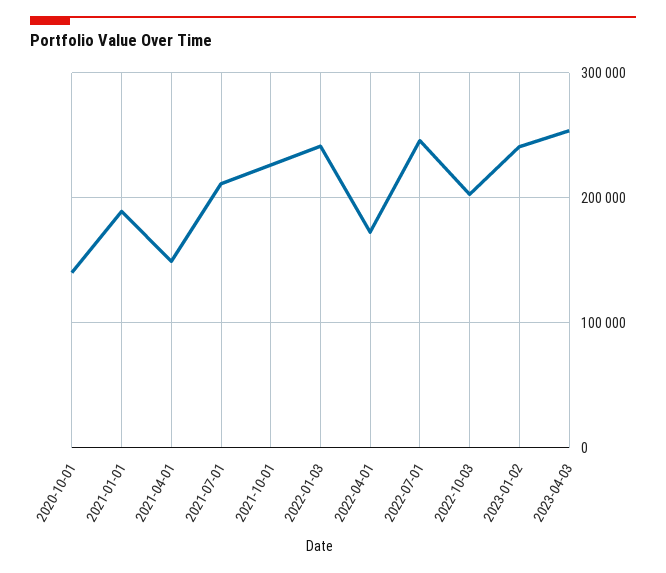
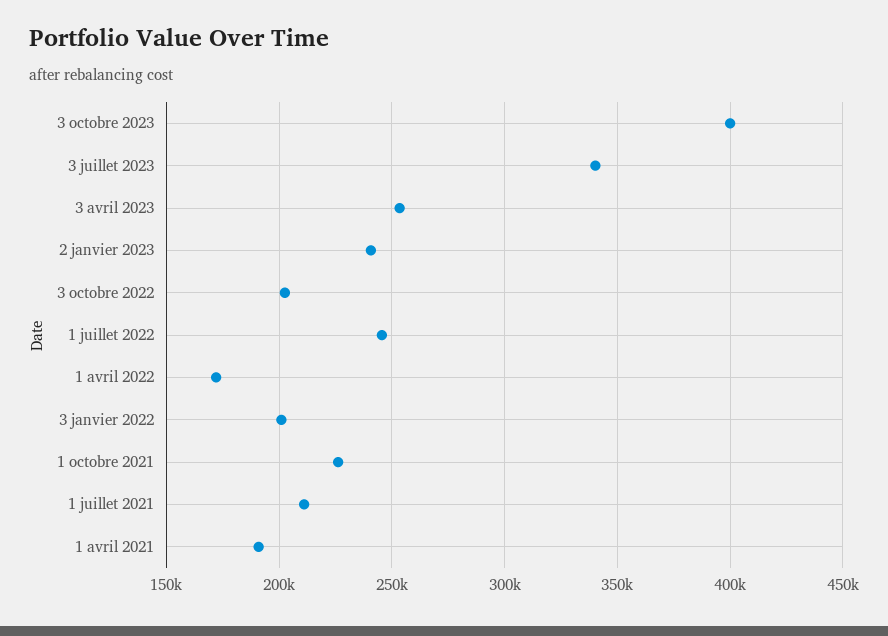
2020-10-01: 140000 -> none
2021-01-01: 190000 -> none
2021-04-01: 150000 -> 190000
2022-01-03: 240000 -> 200000
3 octobre 2023: none -> 400000
3 juillet 2023: none -> 340000

